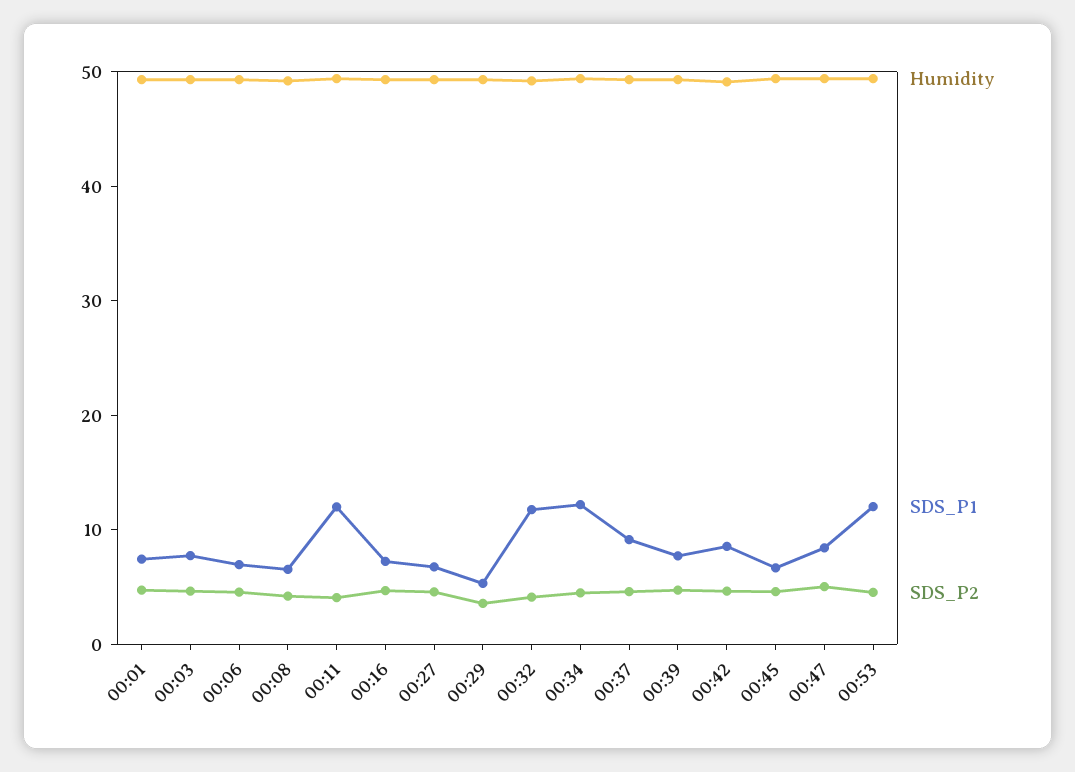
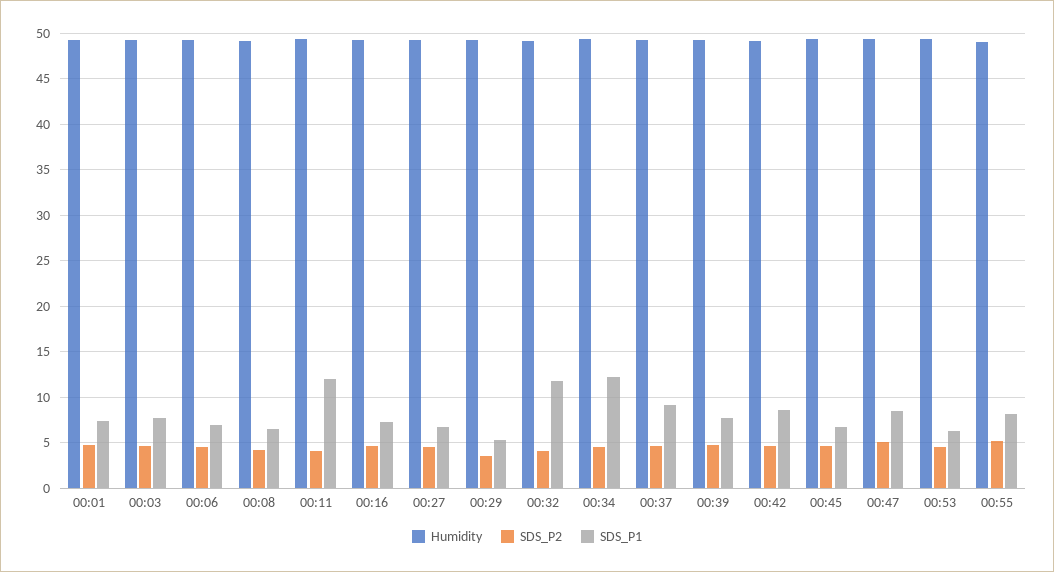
SDS_P1, 00:53: 12 -> 6
Humidity, 00:55: none -> 49
SDS_P2, 00:55: none -> 5
SDS_P1, 00:55: none -> 8

